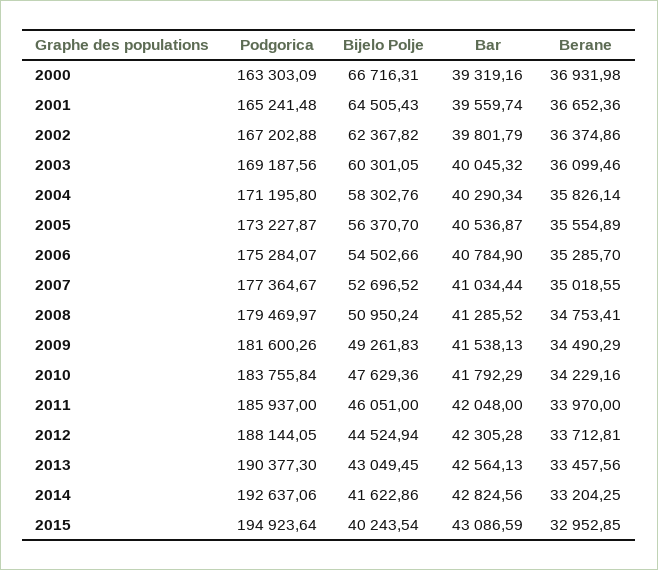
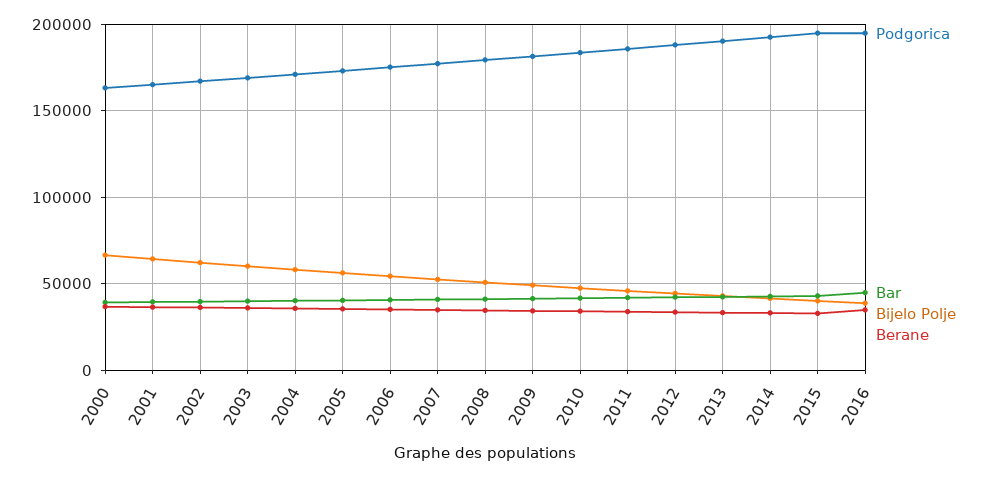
Podgorica, 2016: none -> 195000
Bar, 2016: none -> 45000
Bijelo Polje, 2016: none -> 40000
Berane, 2016: none -> 35000

